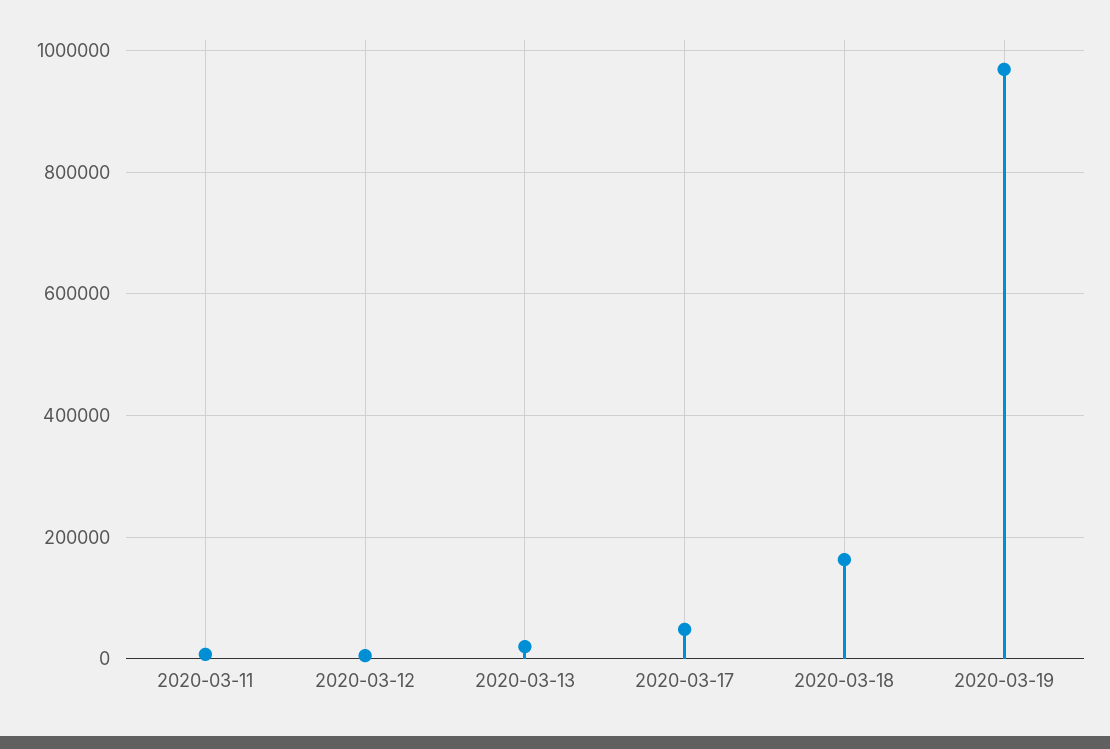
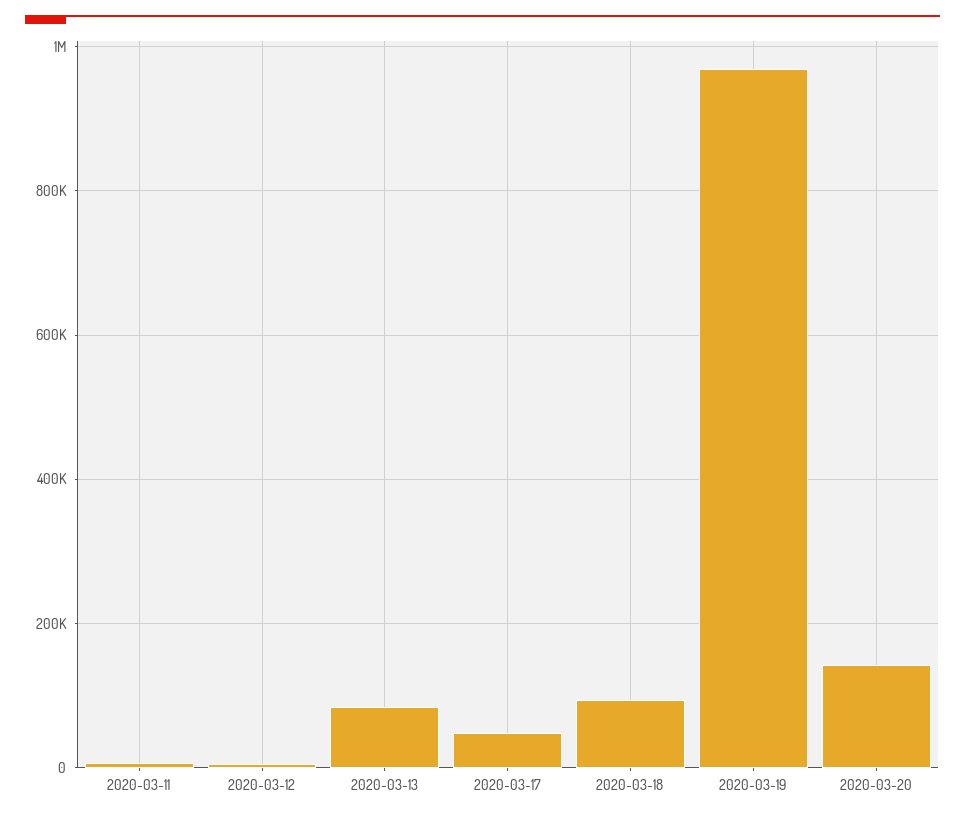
2020-03-13: 20000 -> 80000
2020-03-18: 160000 -> 100000
2020-03-20: none -> 140000

